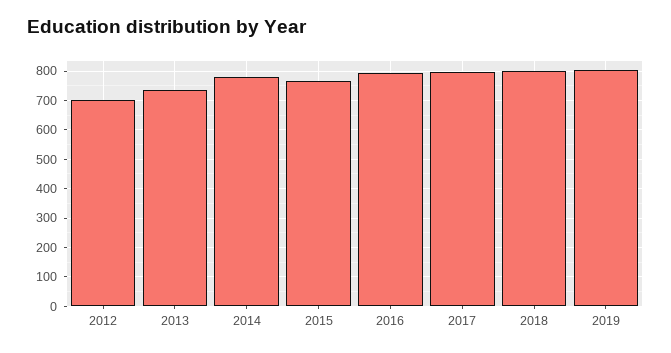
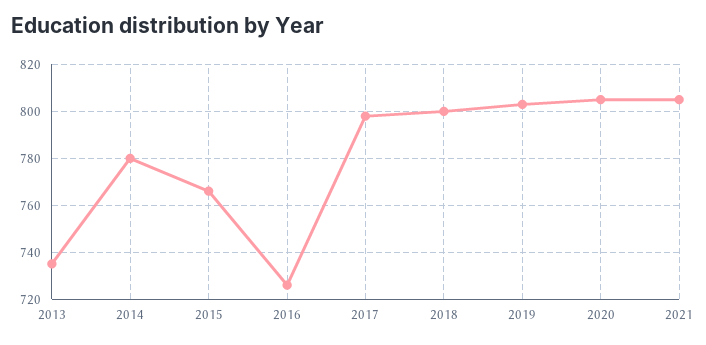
2012: 700 -> none
2016: 800 -> 725
2020: none -> 805
2021: none -> 805

